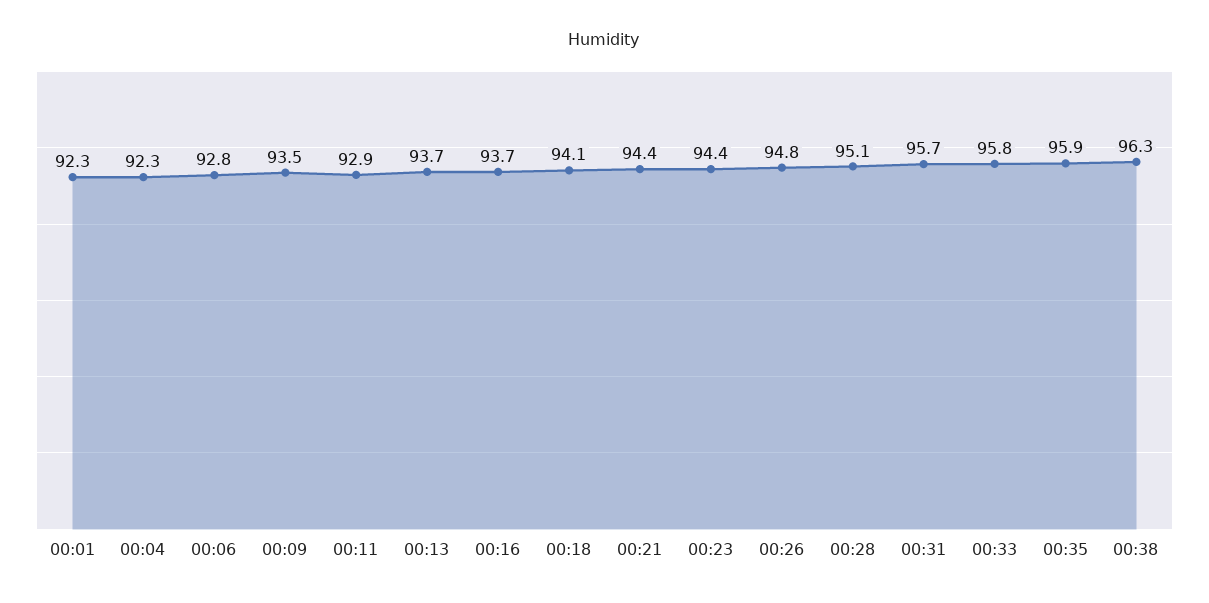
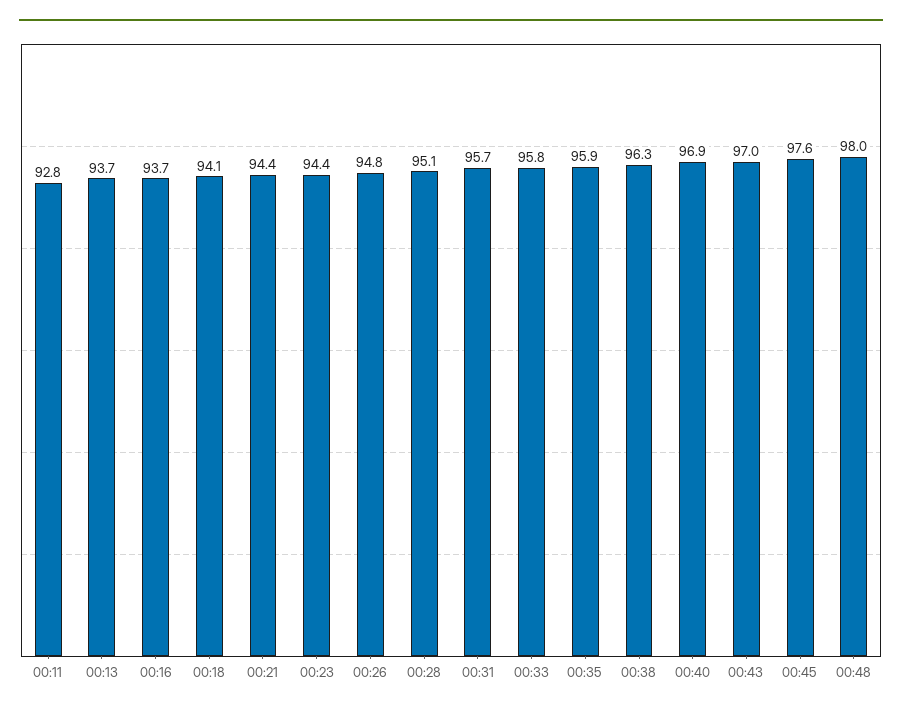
00:01: 92.3 -> none
00:04: 92.3 -> none
00:06: 92.8 -> none
00:09: 93.5 -> none
00:11: 92.9 -> 92.8
00:40: none -> 96.9
00:43: none -> 97
00:45: none -> 97.6
00:48: none -> 98

